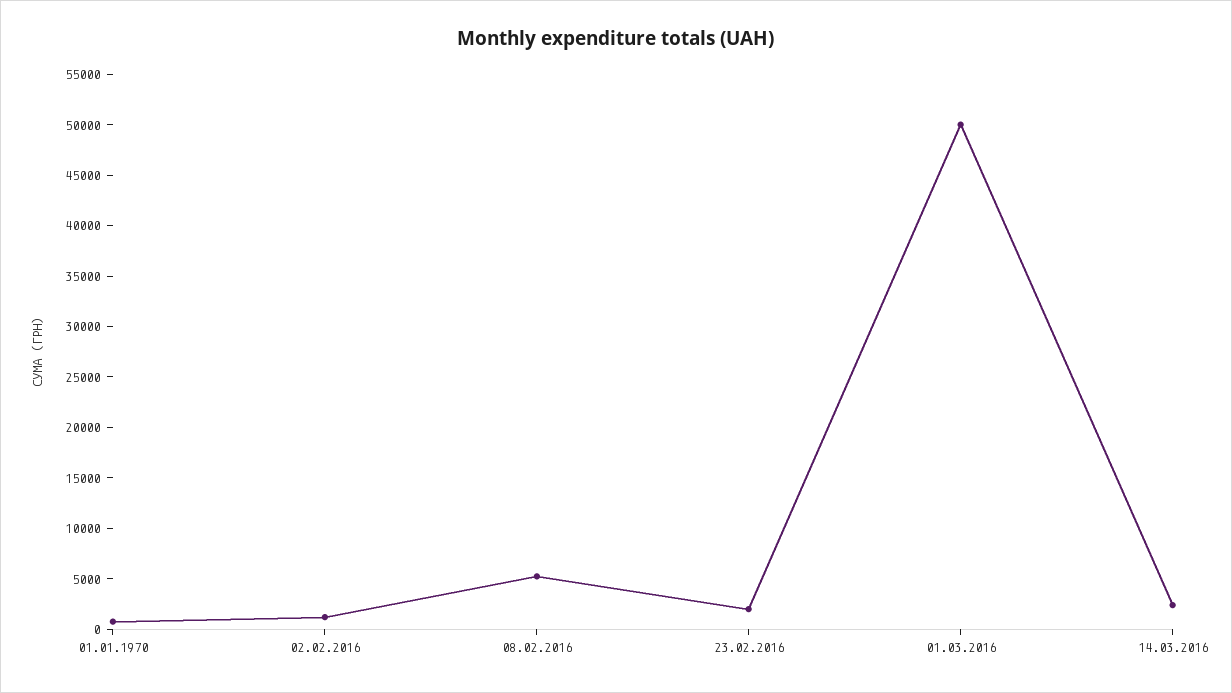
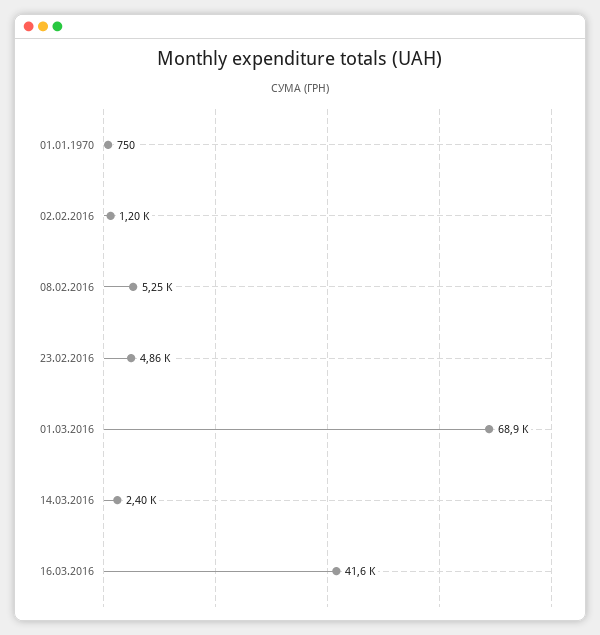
23.02.2016: 2000 -> 4860
01.03.2016: 50000 -> 68900
16.03.2016: none -> 41600

